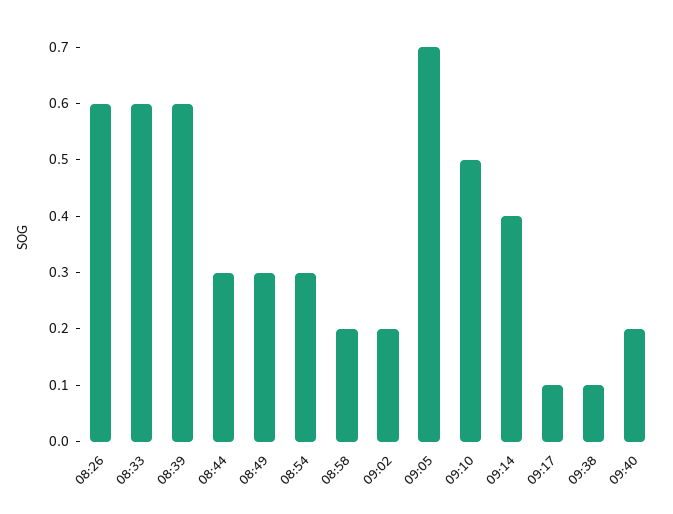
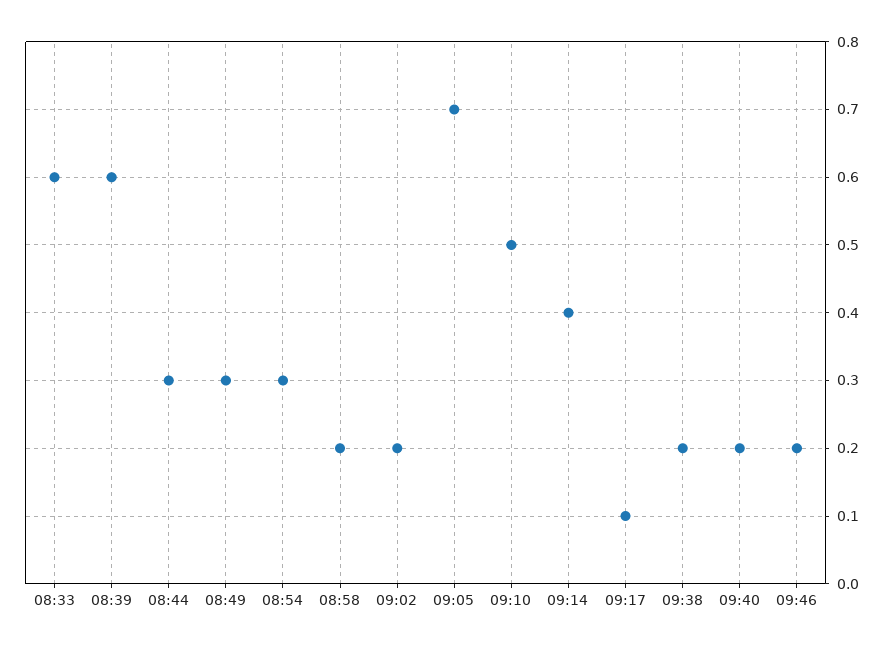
08:26: 0.6 -> none
09:38: 0.1 -> 0.2
09:46: none -> 0.2

